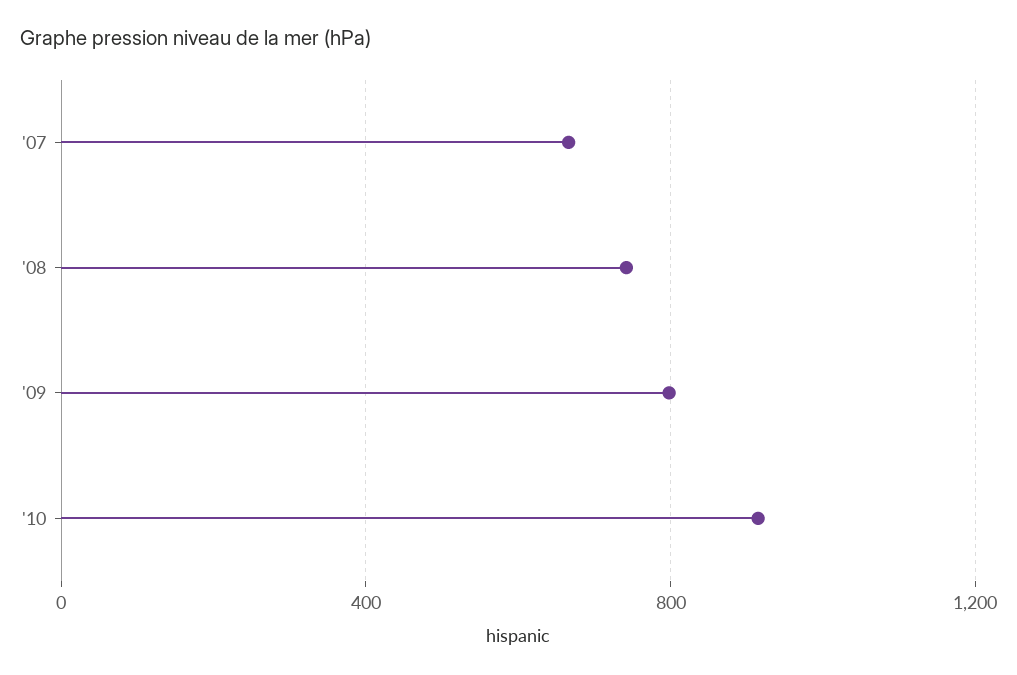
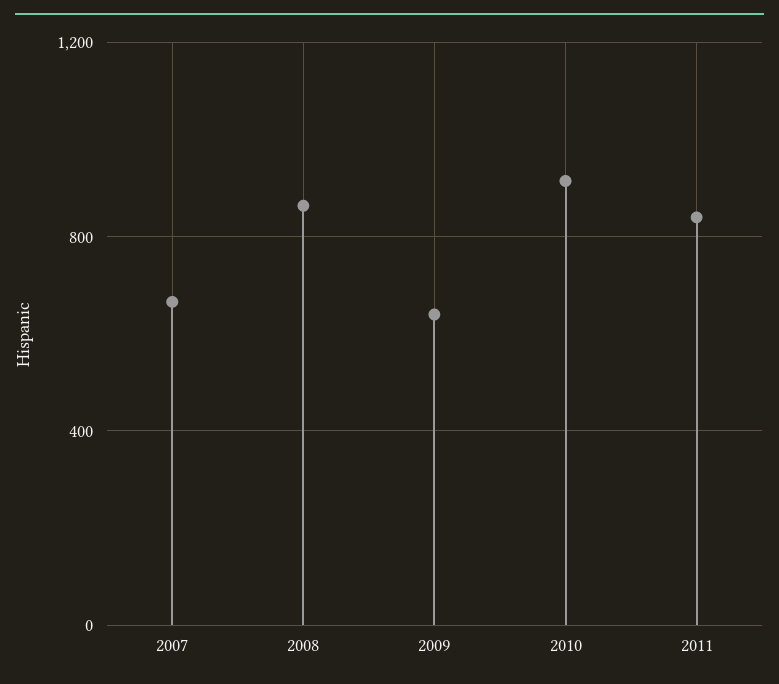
'08: 750 -> 850
'09: 800 -> 650
2011: none -> 850

